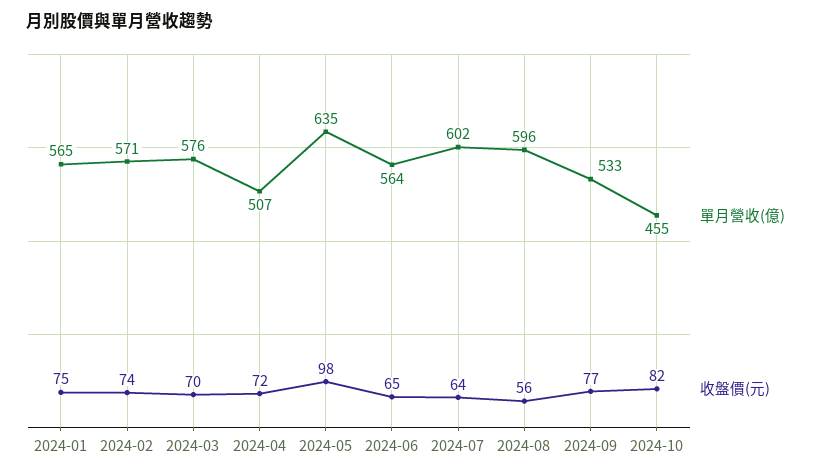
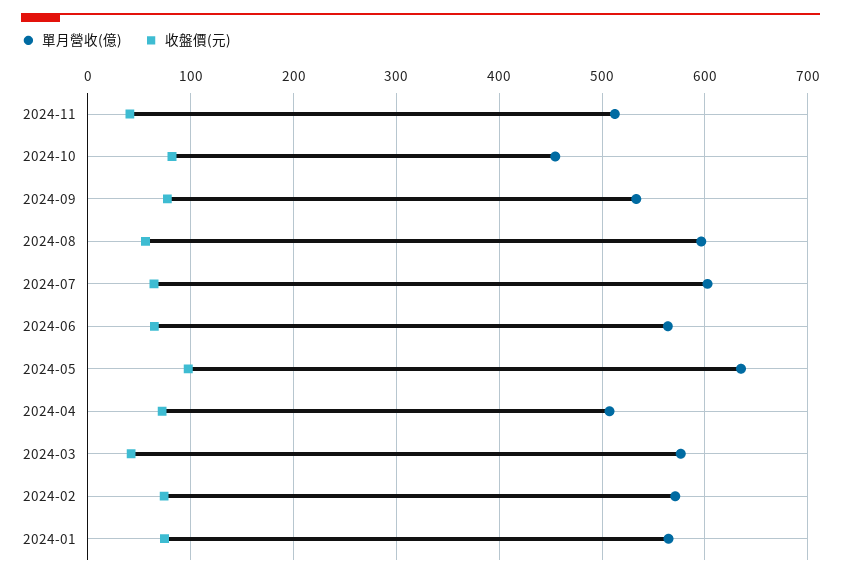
收盤價(元), 2024-03: 70 -> 40
單月營收(億), 2024-11: none -> 510
收盤價(元), 2024-11: none -> 40

